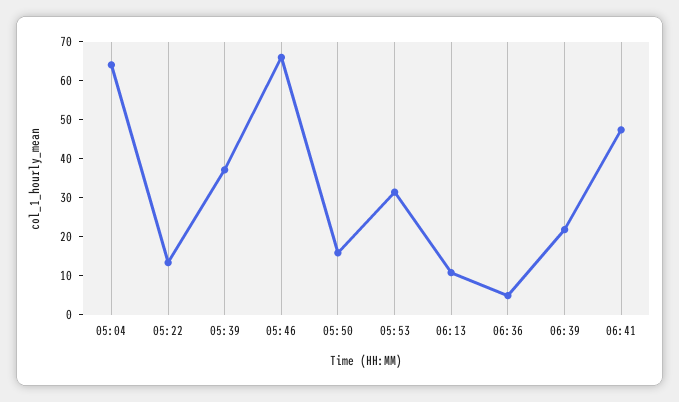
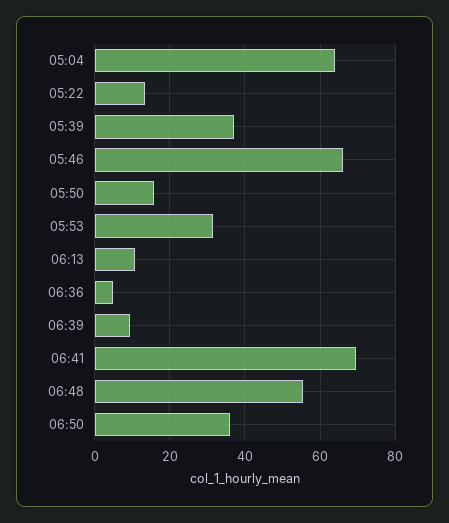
06:39: 22.5 -> 10
06:41: 47.5 -> 70
06:48: none -> 56
06:50: none -> 36

